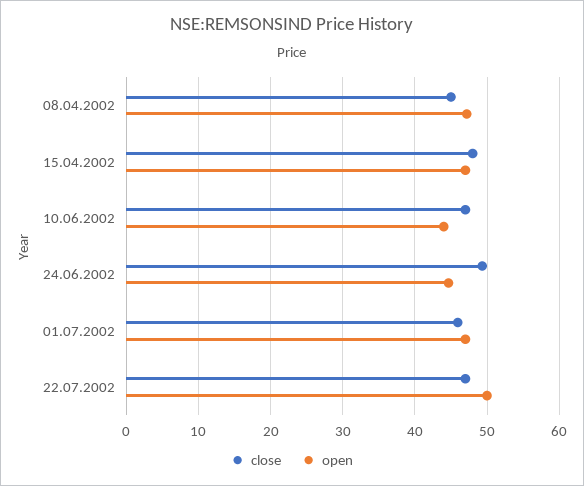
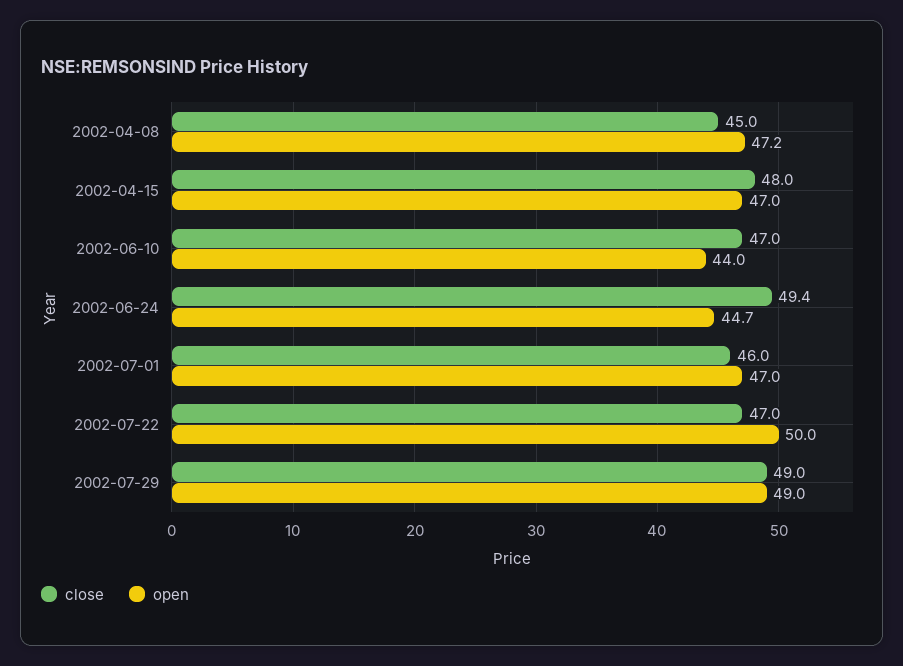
close, 2002-07-29: none -> 49
open, 2002-07-29: none -> 49

